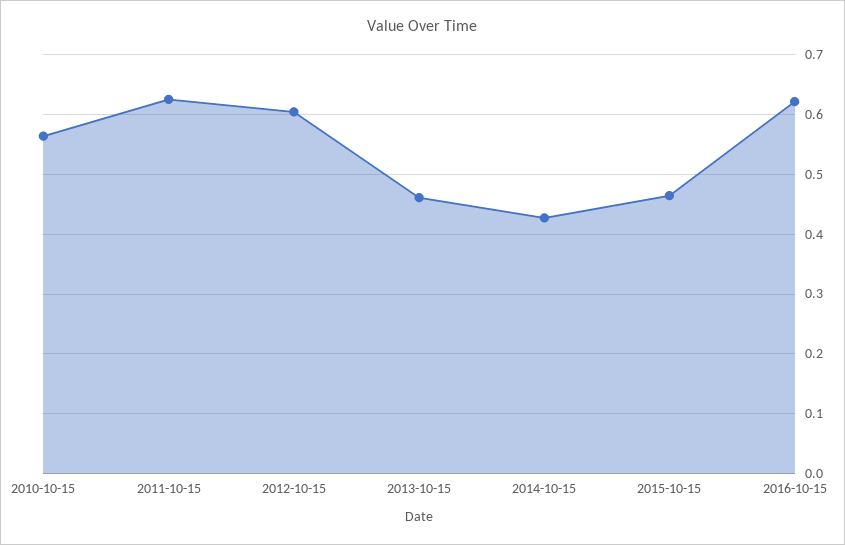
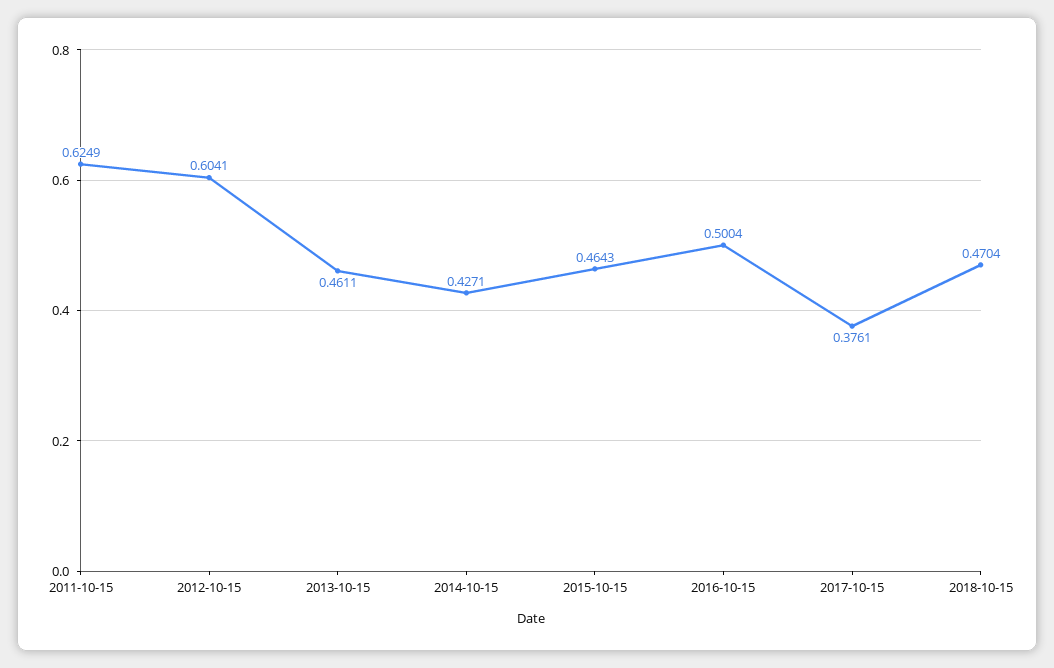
2010-10-15: 0.56 -> none
2016-10-15: 0.62 -> 0.5004
2017-10-15: none -> 0.3761
2018-10-15: none -> 0.4704

